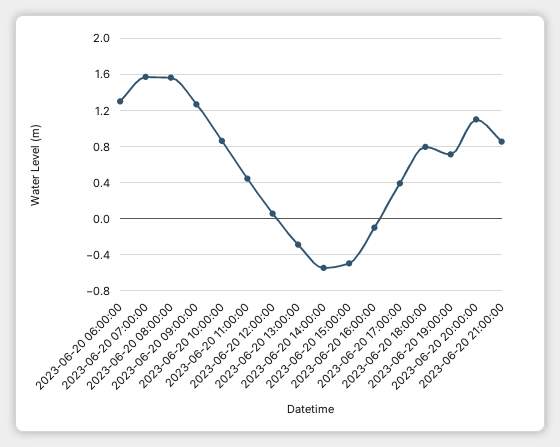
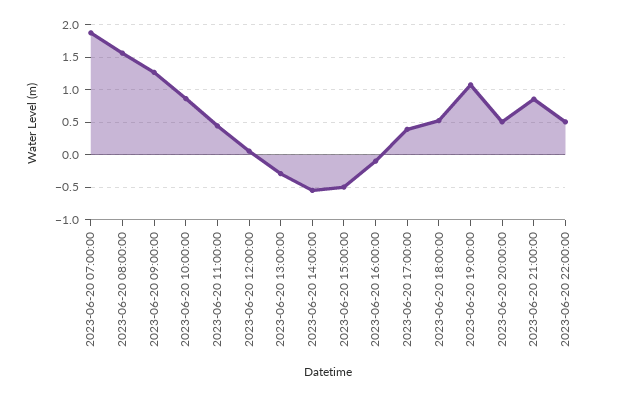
2023-06-20 06:00:00: 1.3 -> none
2023-06-20 07:00:00: 1.6 -> 1.9
2023-06-20 18:00:00: 0.8 -> 0.5
2023-06-20 19:00:00: 0.7 -> 1.1
2023-06-20 20:00:00: 1.1 -> 0.5
2023-06-20 22:00:00: none -> 0.5

